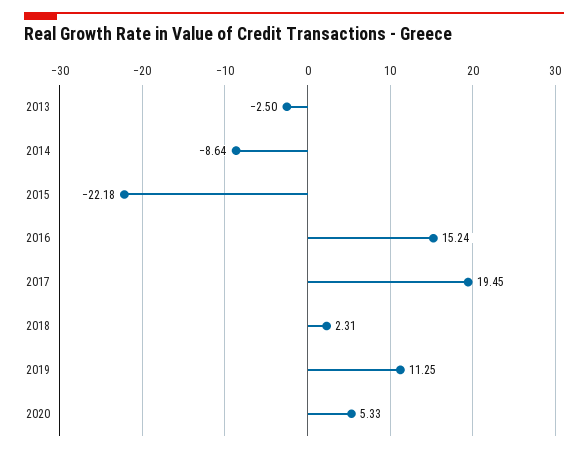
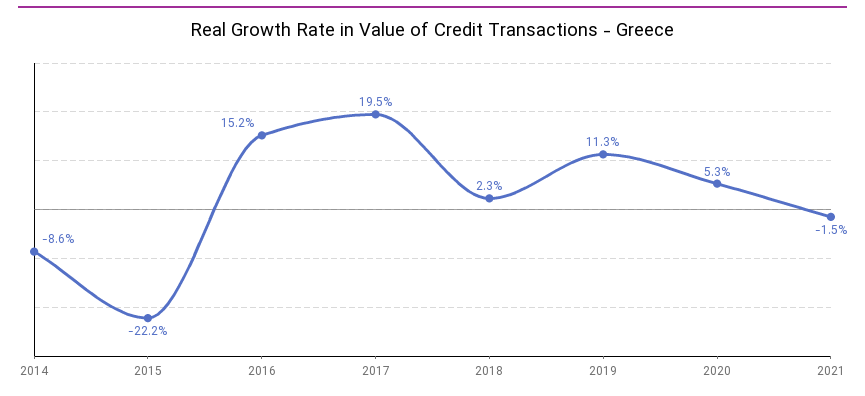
2013: -2.5 -> none
2021: none -> -1.5

